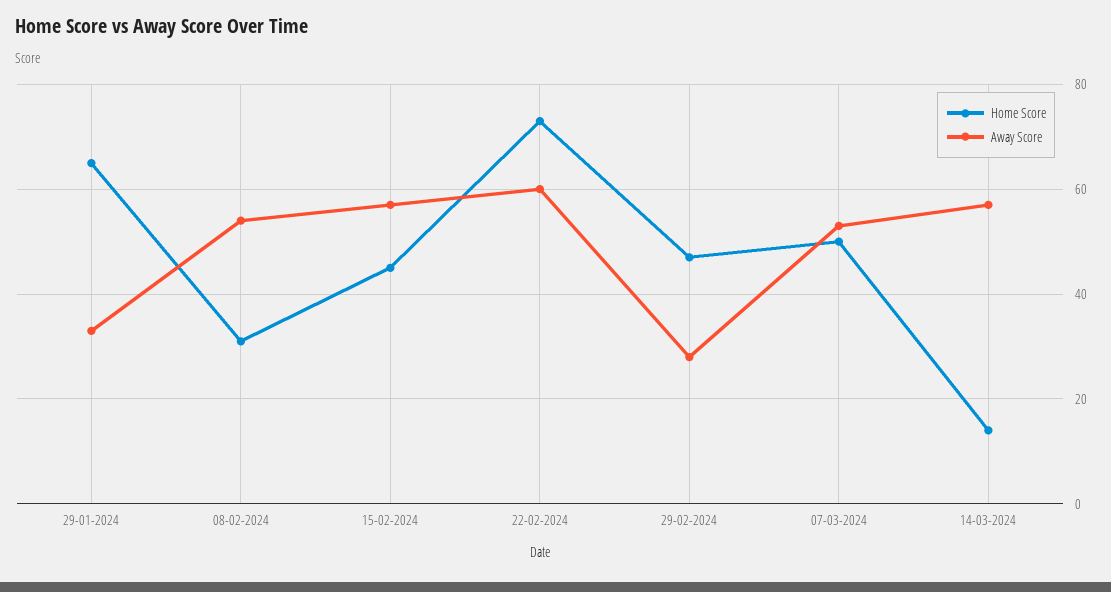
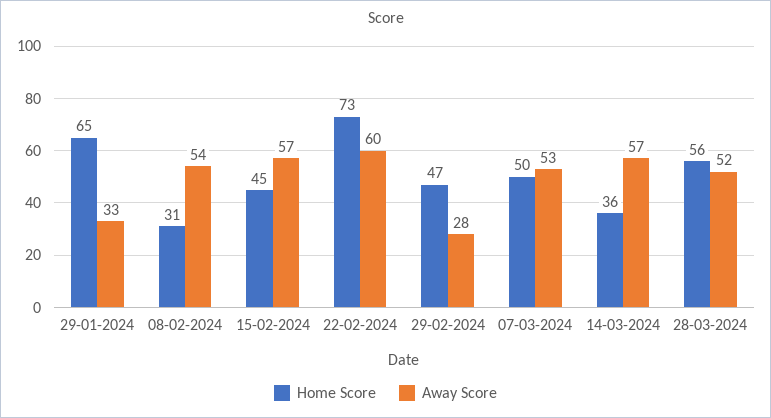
Home Score, 14-03-2024: 15 -> 36
Home Score, 28-03-2024: none -> 56
Away Score, 28-03-2024: none -> 52

